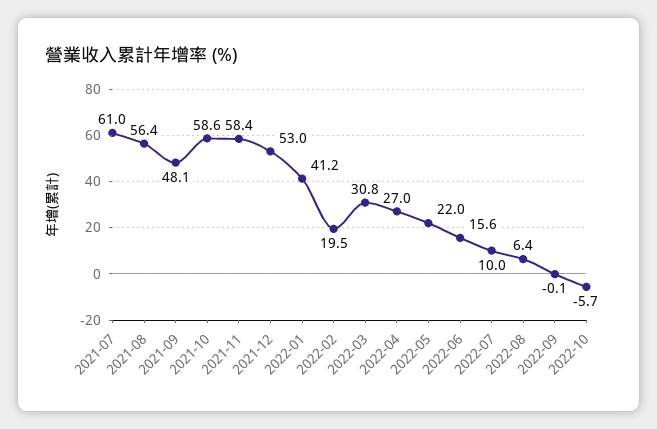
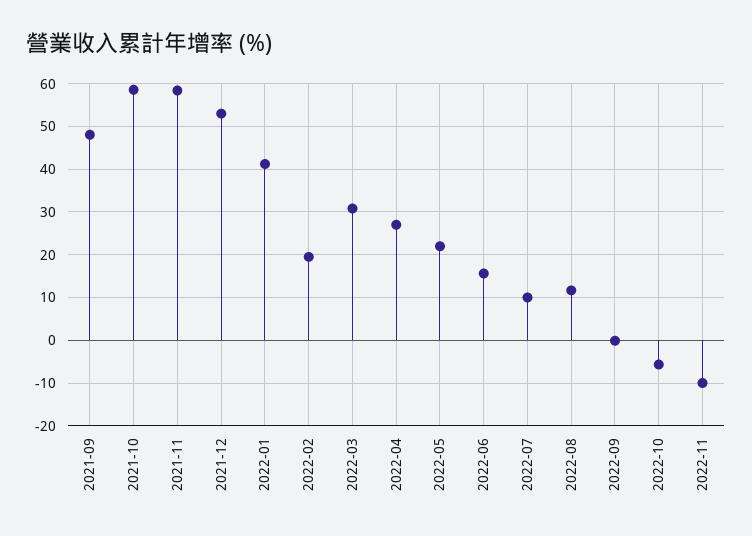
2021-07: 61 -> none
2021-08: 56.4 -> none
2022-08: 6.4 -> 12
2022-11: none -> -10

